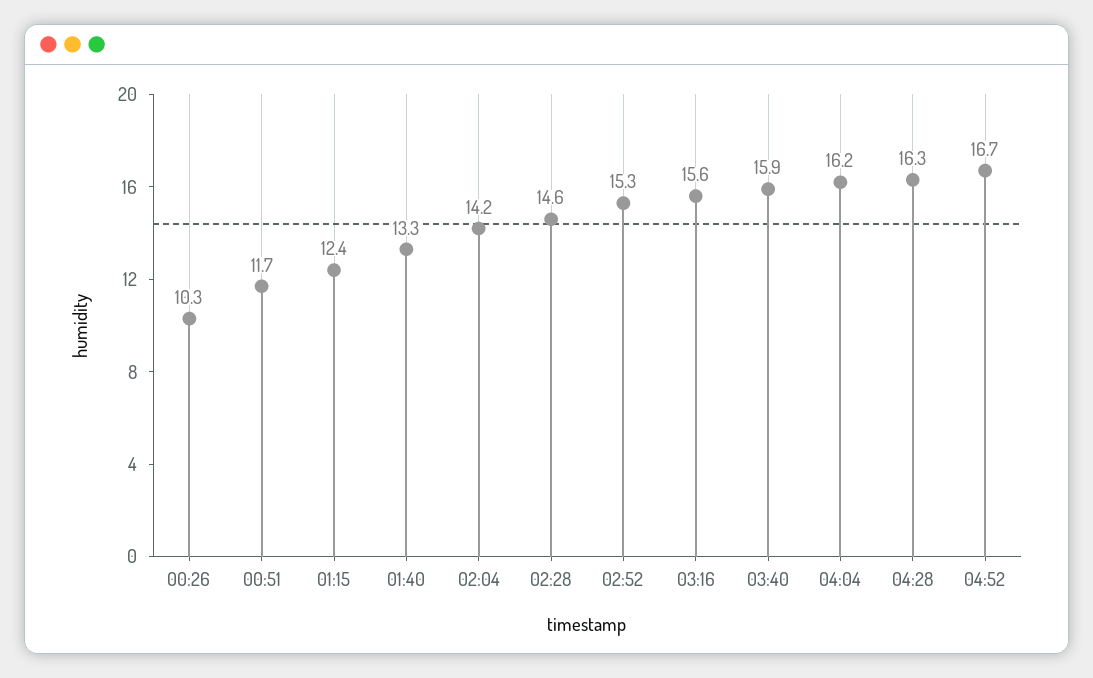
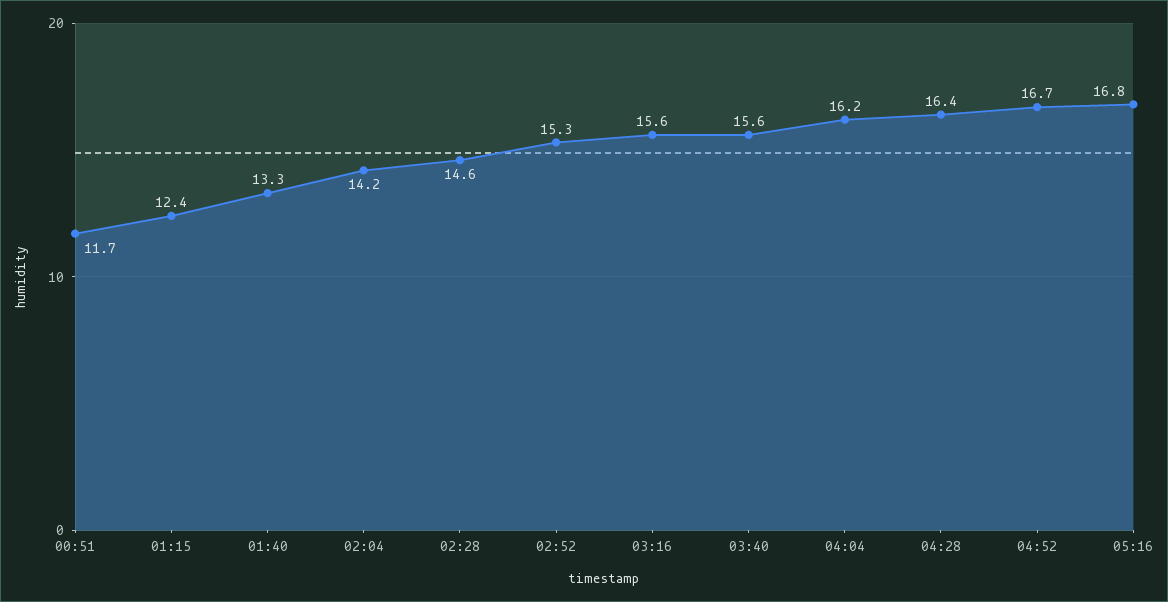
00:26: 10.3 -> none
03:40: 15.9 -> 15.6
04:28: 16.3 -> 16.4
05:16: none -> 16.8

